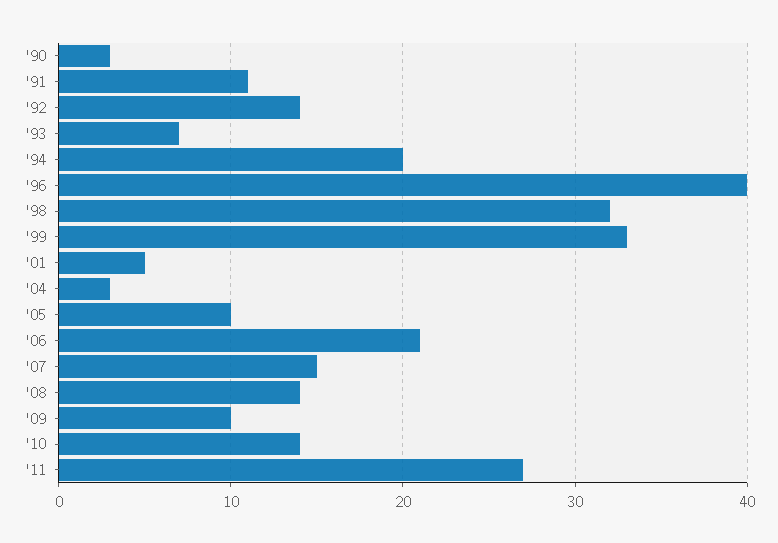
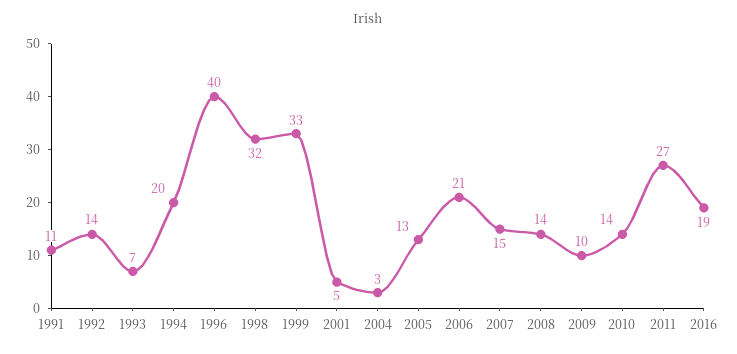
'90: 3 -> none
'05: 10 -> 13
2016: none -> 19

